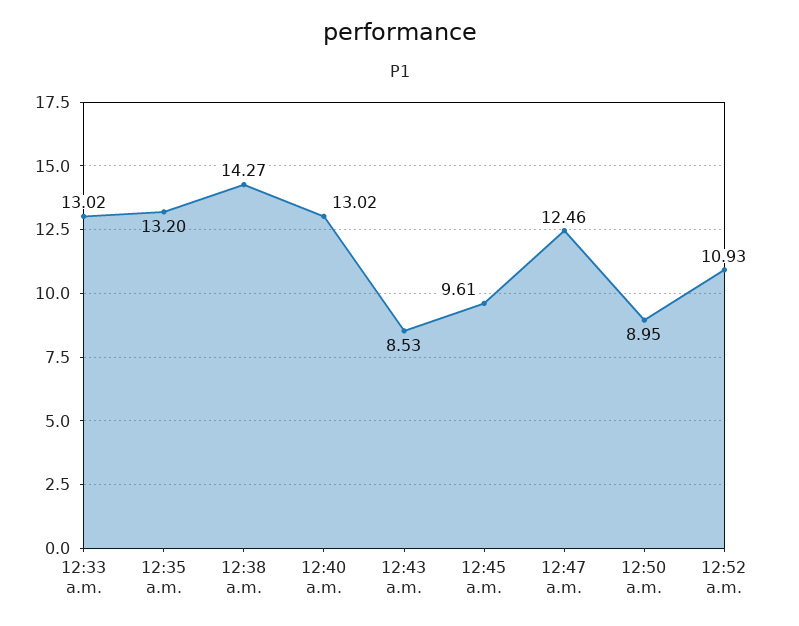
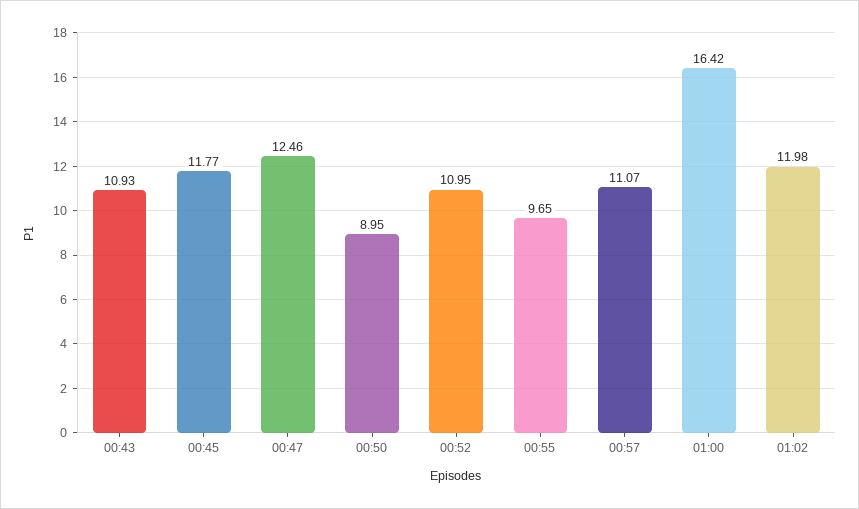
12:33 a.m.: 13.02 -> none
12:35 a.m.: 13.2 -> none
12:38 a.m.: 14.27 -> none
12:40 a.m.: 13.02 -> none
12:43 a.m.: 8.53 -> 10.93
12:45 a.m.: 9.61 -> 11.77
12:52 a.m.: 10.93 -> 10.95
00:55: none -> 9.65
00:57: none -> 11.07
01:00: none -> 16.42
01:02: none -> 11.98

